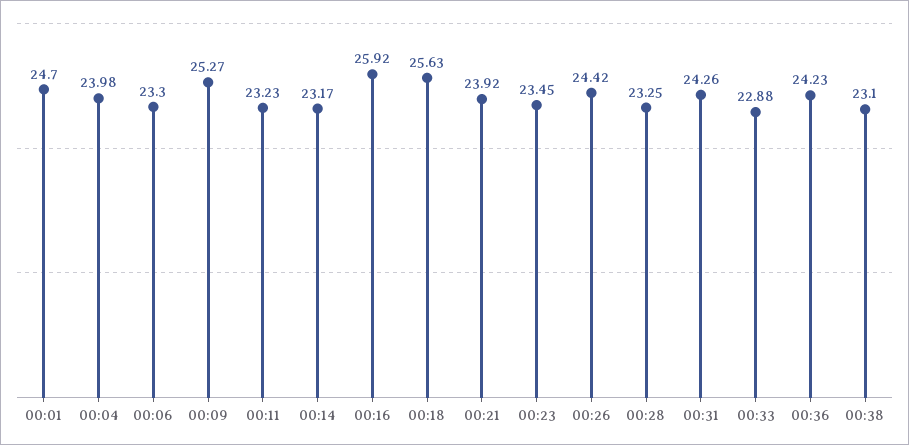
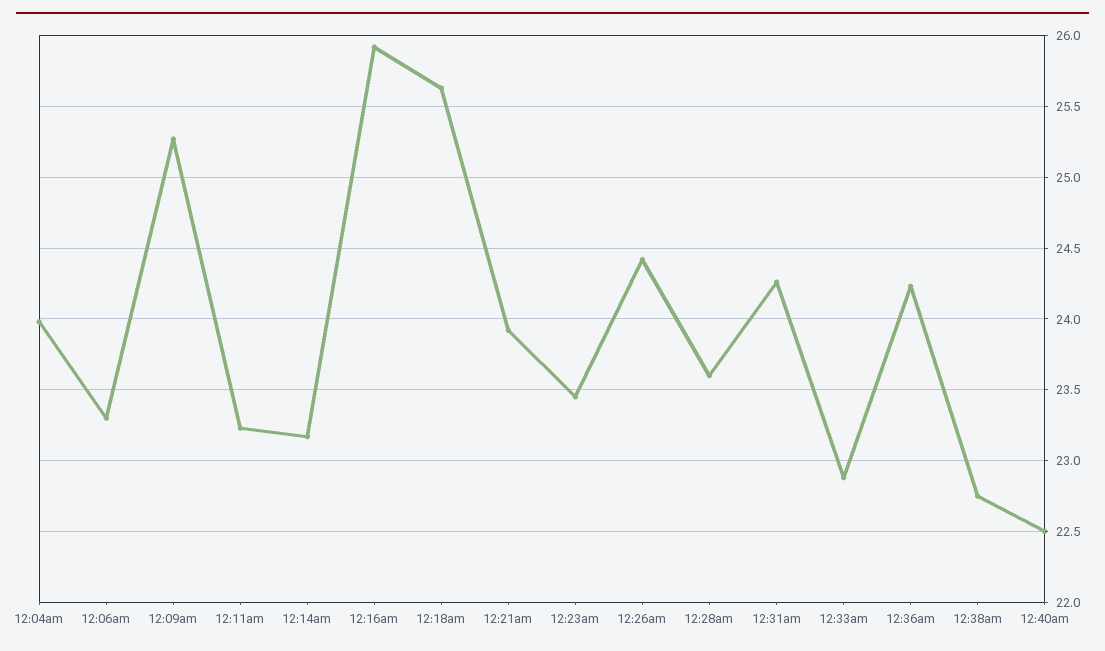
00:01: 24.7 -> none
00:28: 23.25 -> 23.6
00:38: 23.1 -> 22.75
12:40am: none -> 22.5

